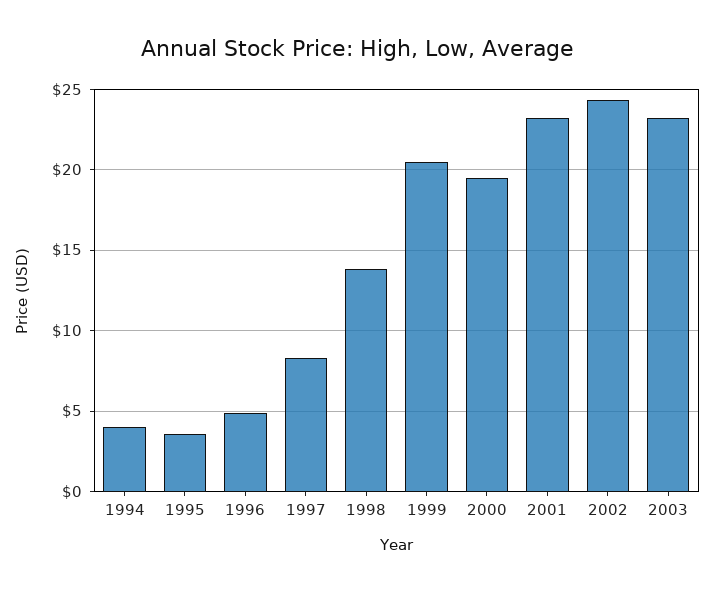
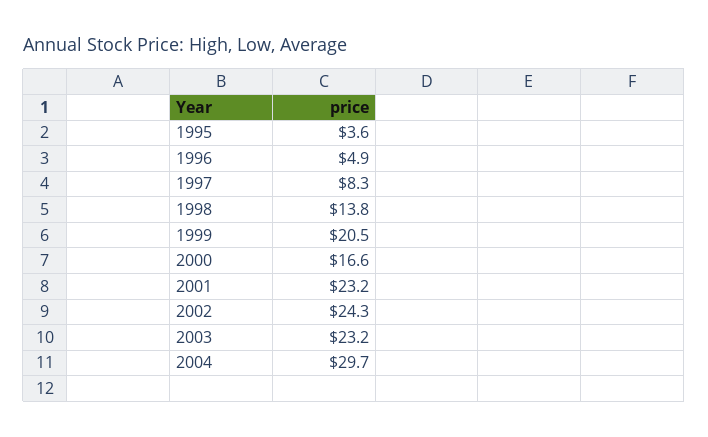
1994: 4 -> none
2000: 19.5 -> 16.6
2004: none -> 29.7

